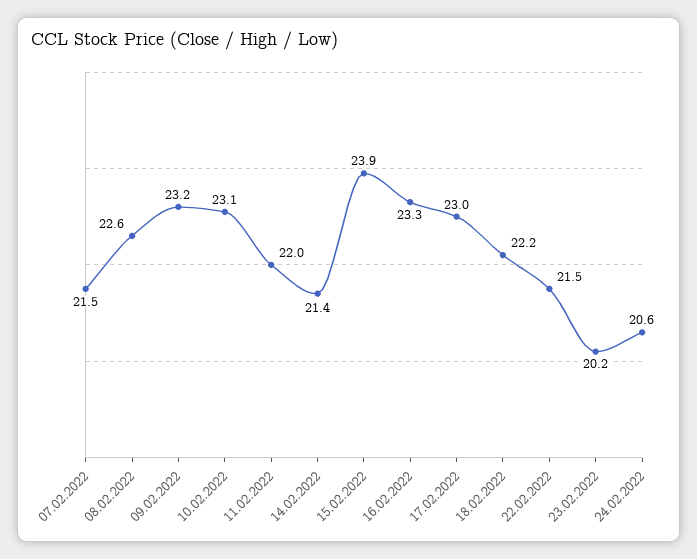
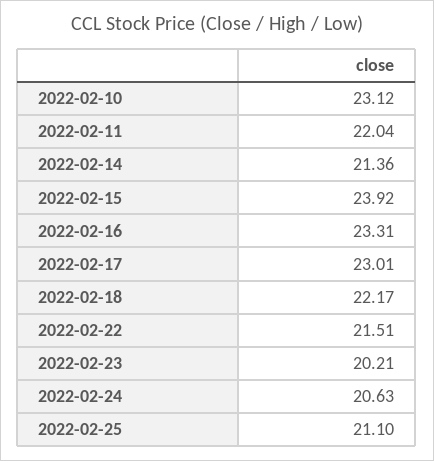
07.02.2022: 21.5 -> none
08.02.2022: 22.6 -> none
09.02.2022: 23.2 -> none
2022-02-25: none -> 21.1

